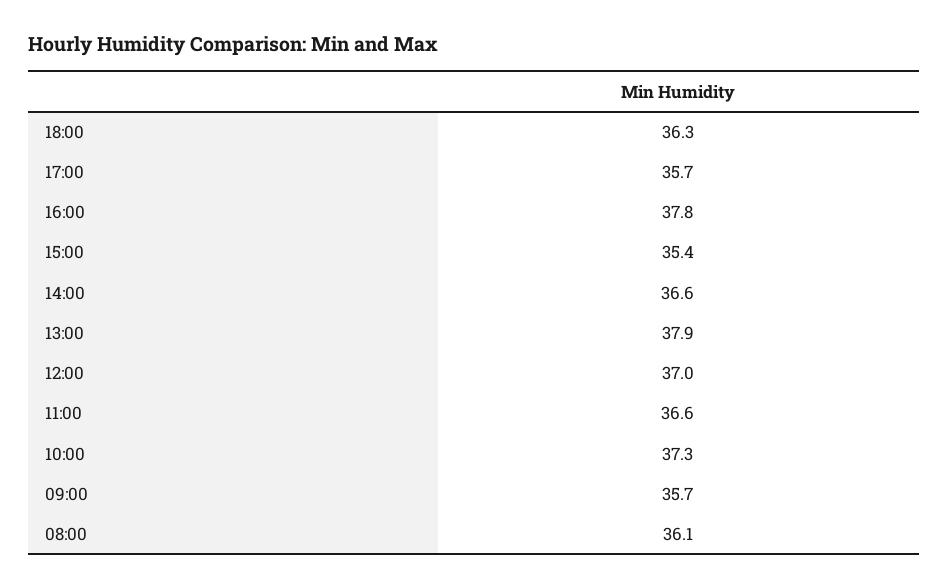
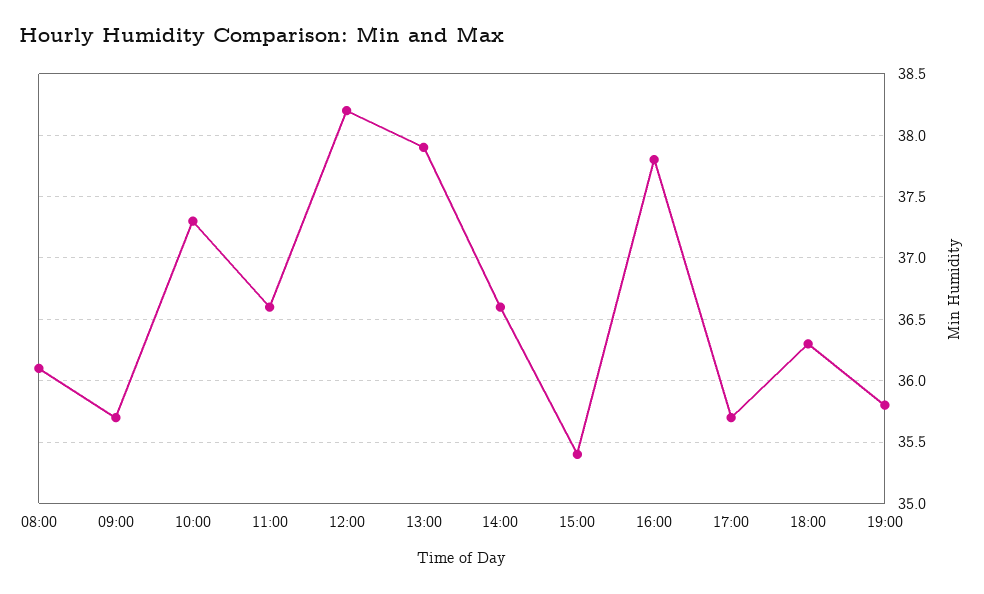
12:00: 37 -> 38.2
19:00: none -> 35.8

